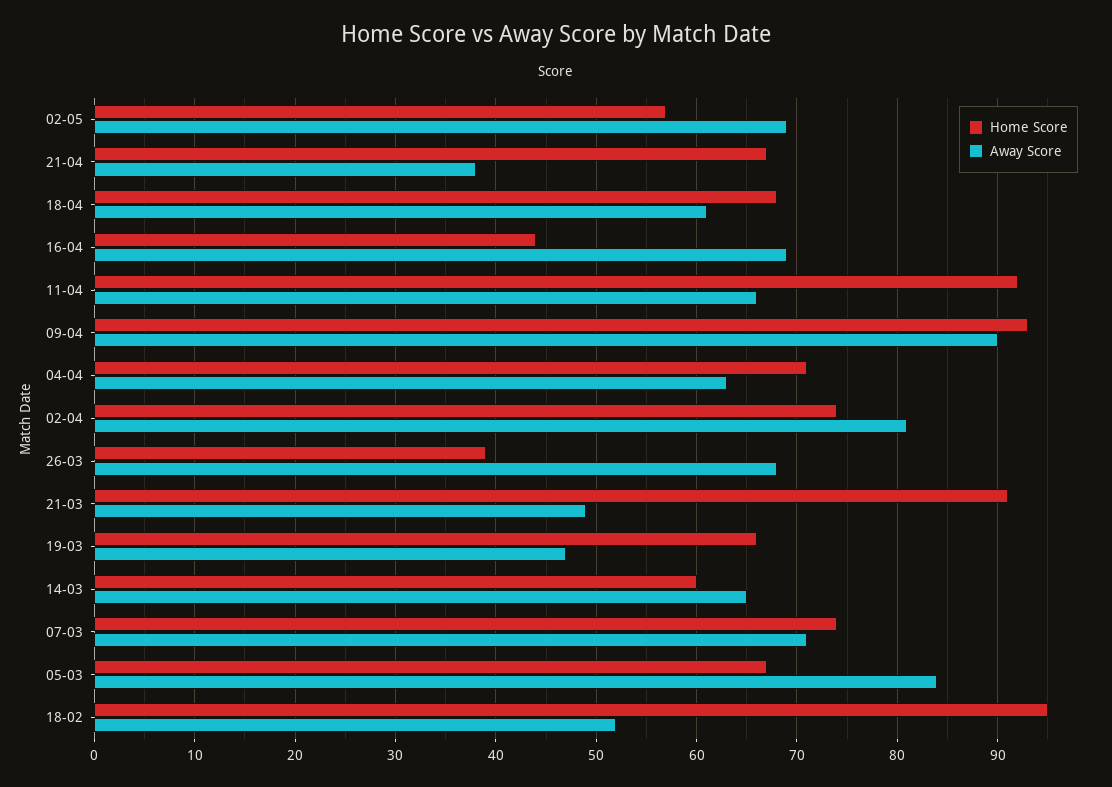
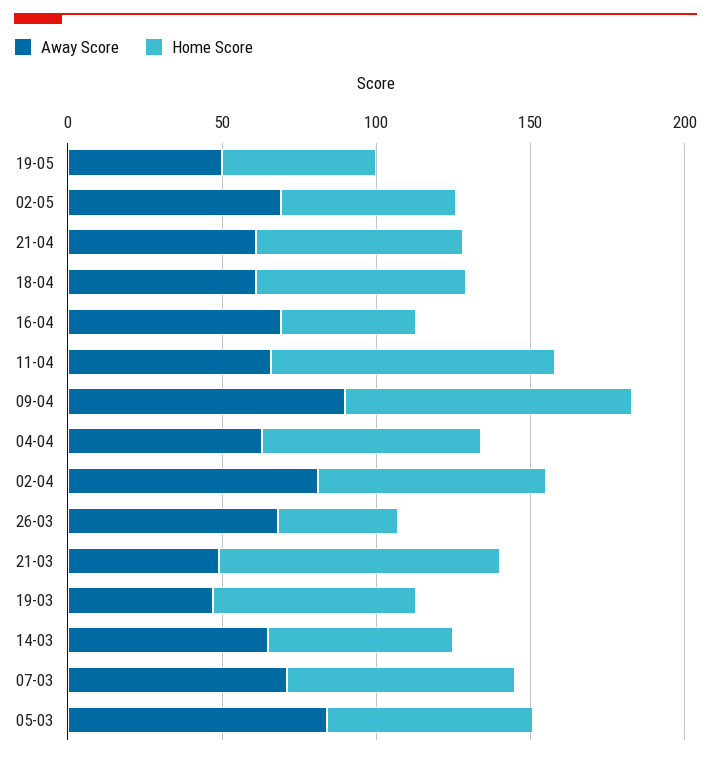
Away Score, 21-04: 38 -> 60
Home Score, 18-02: 95 -> none
Away Score, 18-02: 52 -> none
Away Score, 19-05: none -> 50
Home Score, 19-05: none -> 50

